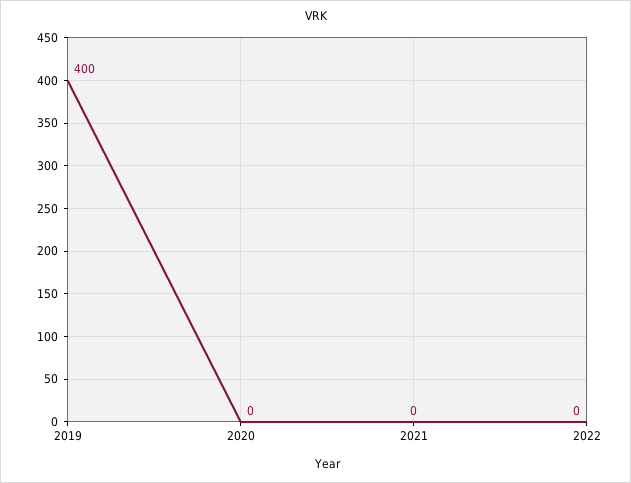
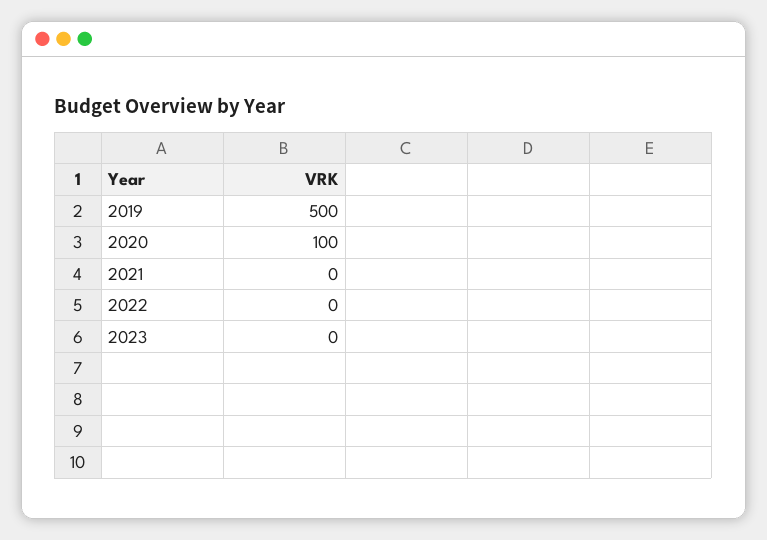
2019: 400 -> 500
2020: 0 -> 100
2023: none -> 0

